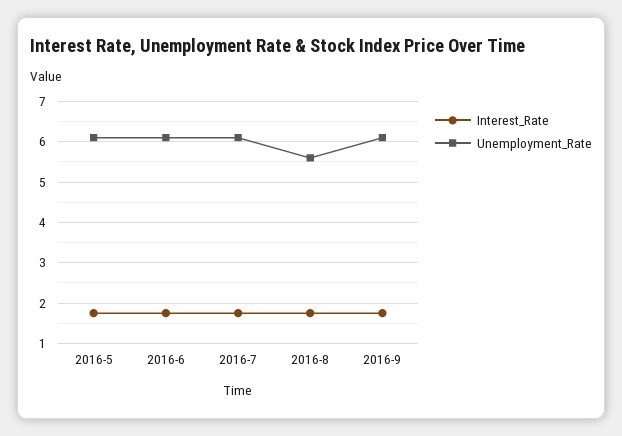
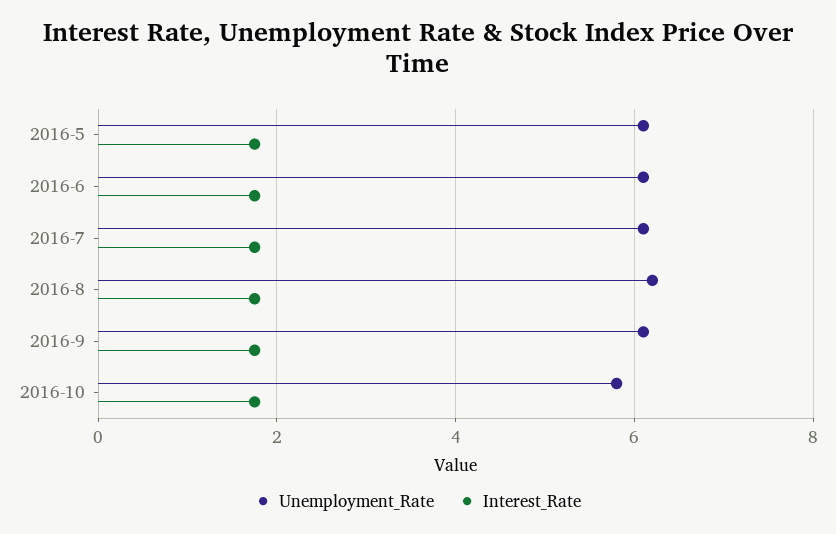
Unemployment_Rate, 2016-8: 5.6 -> 6.2
Unemployment_Rate, 2016-10: none -> 5.8
Interest_Rate, 2016-10: none -> 1.8

